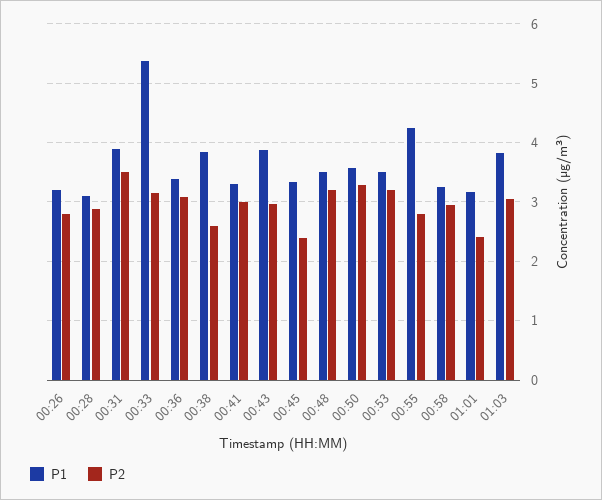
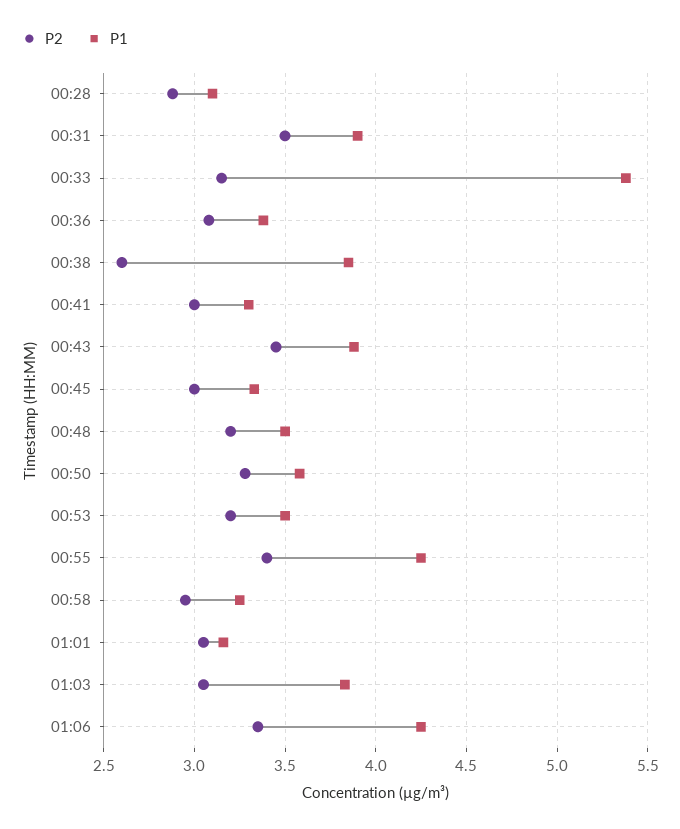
P1, 00:26: 3.2 -> none
P2, 00:26: 2.8 -> none
P2, 00:43: 3 -> 3.45
P2, 00:45: 2.4 -> 3
P2, 00:55: 2.8 -> 3.4
P2, 01:01: 2.4 -> 3.05
P2, 01:06: none -> 3.35
P1, 01:06: none -> 4.25

